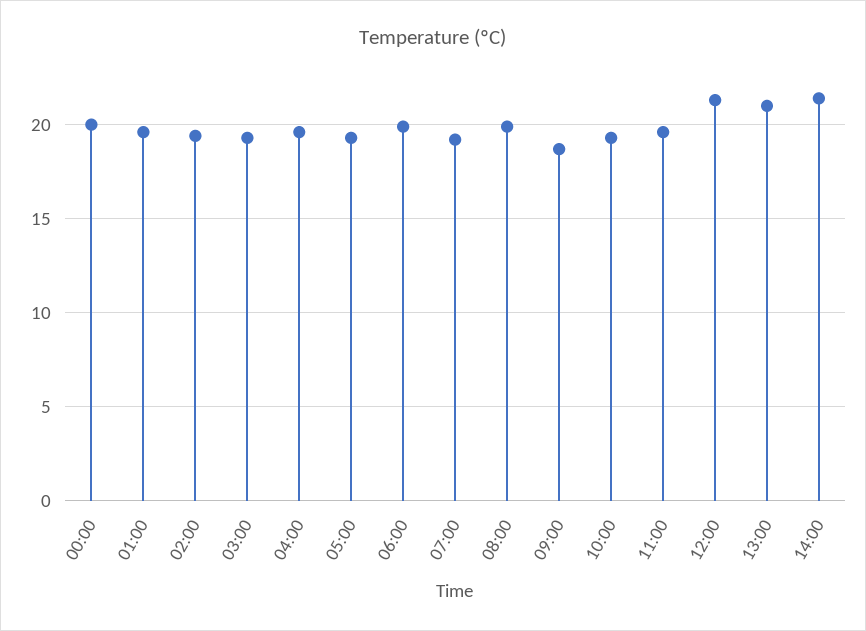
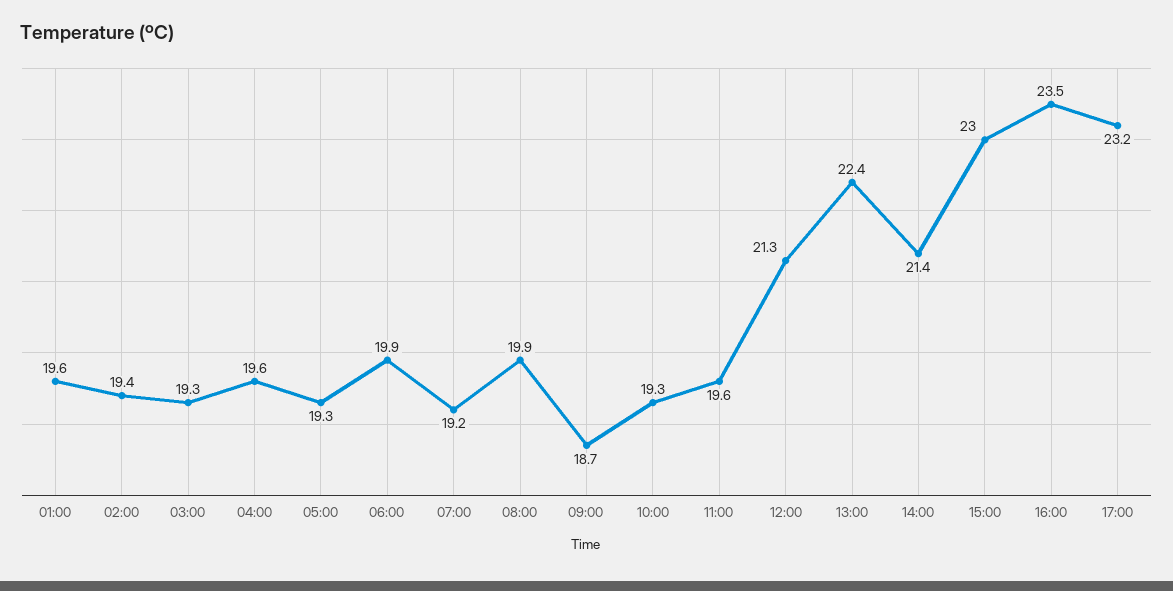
00:00: 20 -> none
13:00: 21 -> 22.4
15:00: none -> 23
16:00: none -> 23.5
17:00: none -> 23.2

